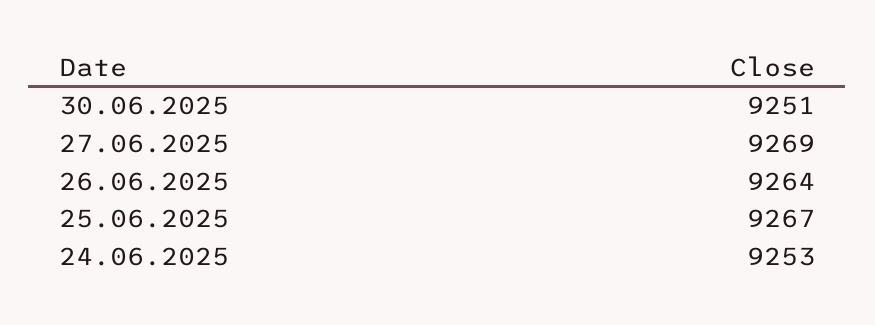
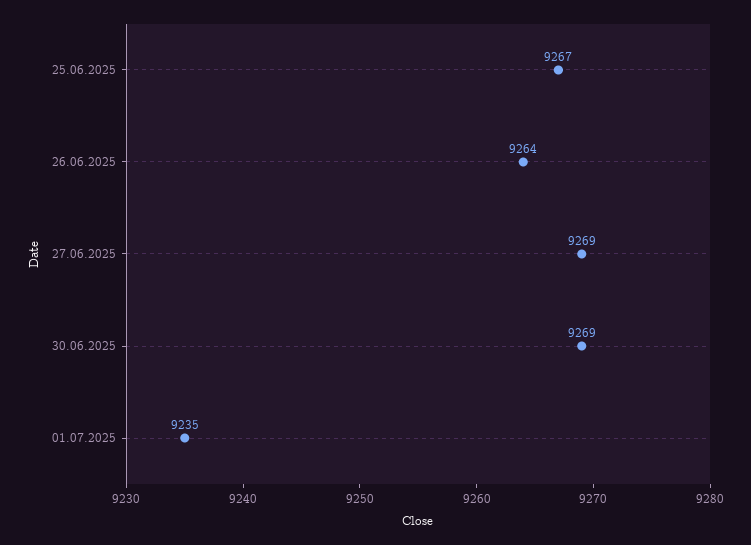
30.06.2025: 9251 -> 9269
24.06.2025: 9253 -> none
01.07.2025: none -> 9235

